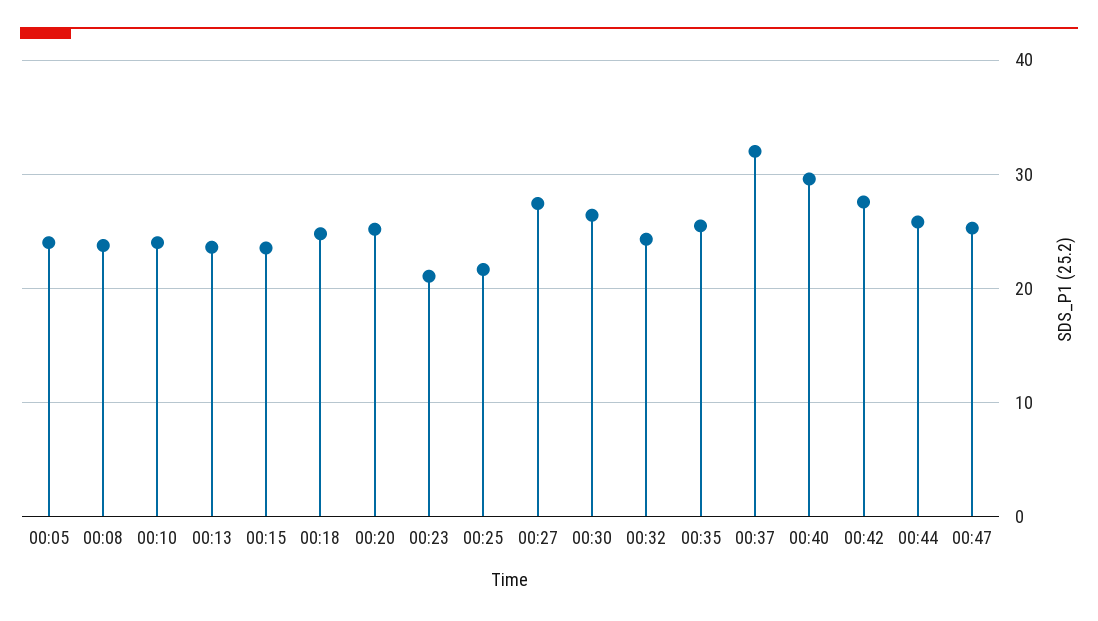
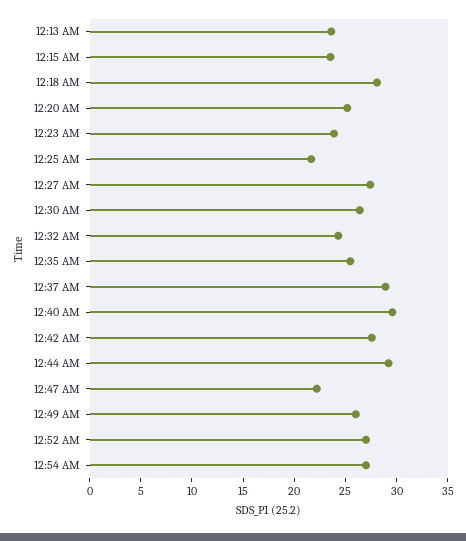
00:05: 24 -> none
00:08: 24 -> none
00:10: 24 -> none
00:18: 25 -> 28
00:23: 21 -> 24
00:37: 32 -> 29
00:44: 26 -> 29
00:47: 25 -> 22
12:49 AM: none -> 26
12:52 AM: none -> 27
12:54 AM: none -> 27

